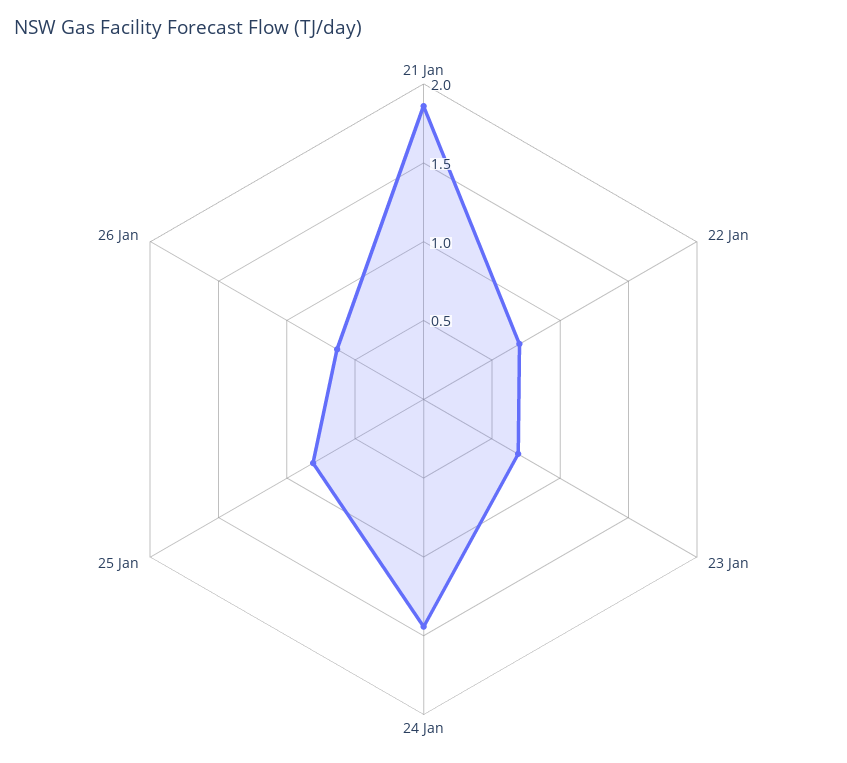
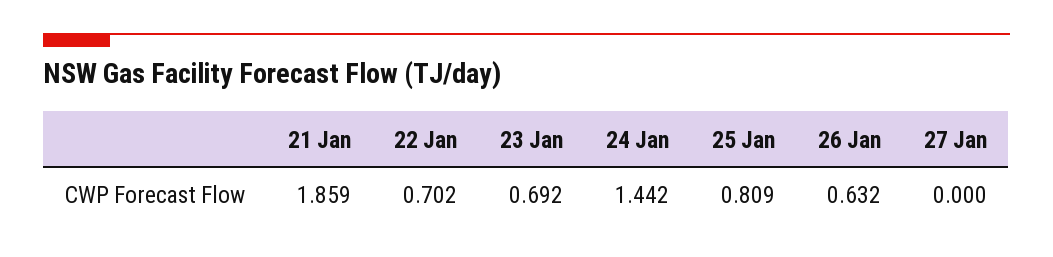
27 Jan: none -> 0

